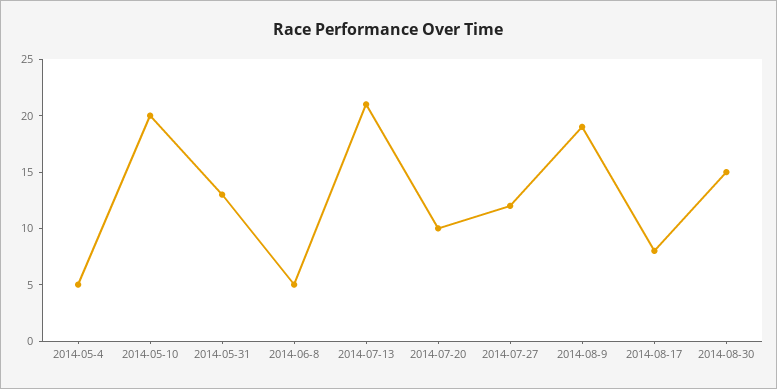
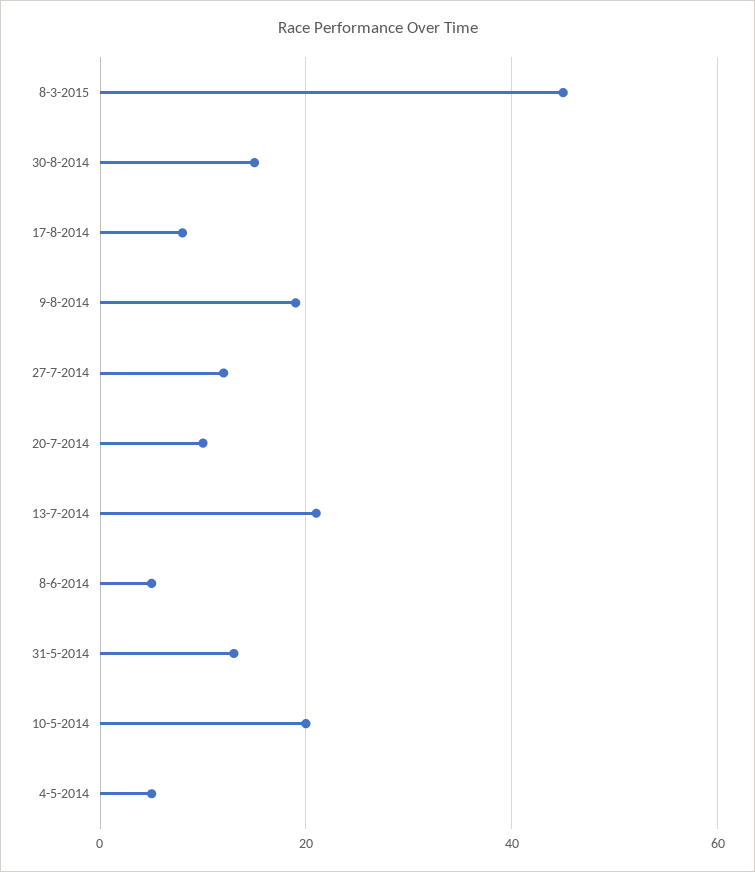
8-3-2015: none -> 45

